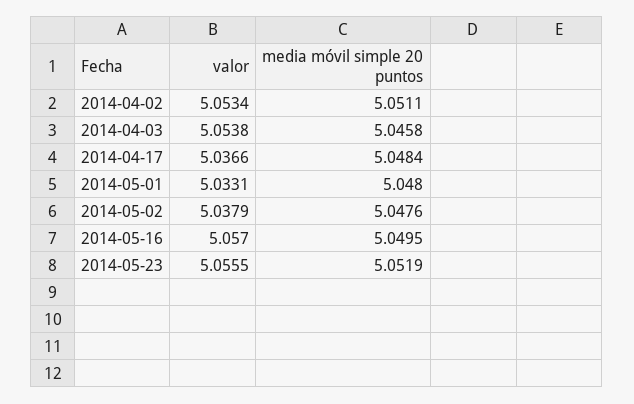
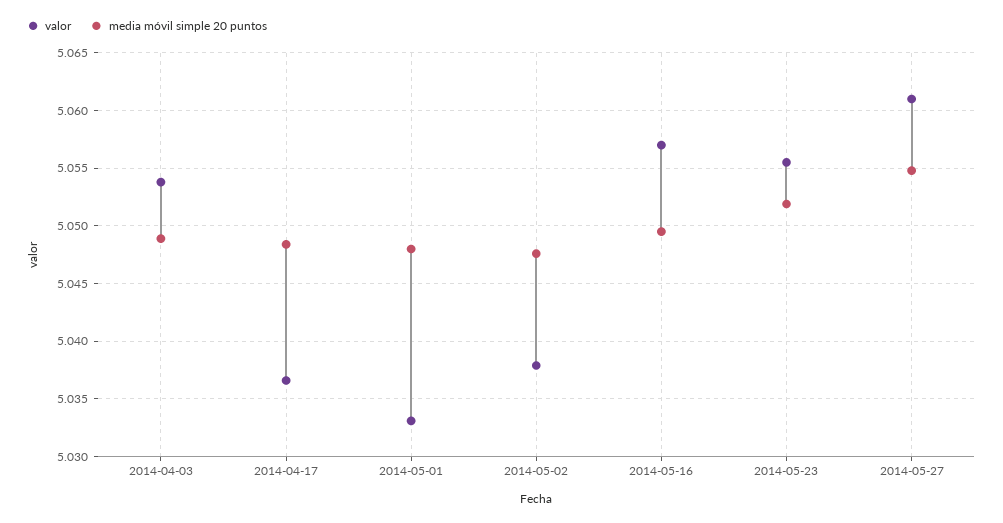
valor, 2014-04-02: 5.0534 -> none
media móvil simple 20 puntos, 2014-04-02: 5.0511 -> none
media móvil simple 20 puntos, 2014-04-03: 5.0458 -> 5.049
valor, 2014-05-27: none -> 5.061
media móvil simple 20 puntos, 2014-05-27: none -> 5.055

